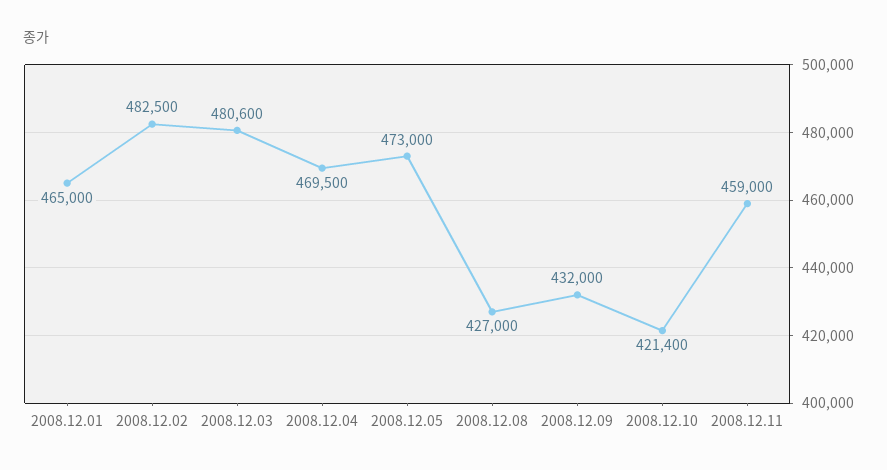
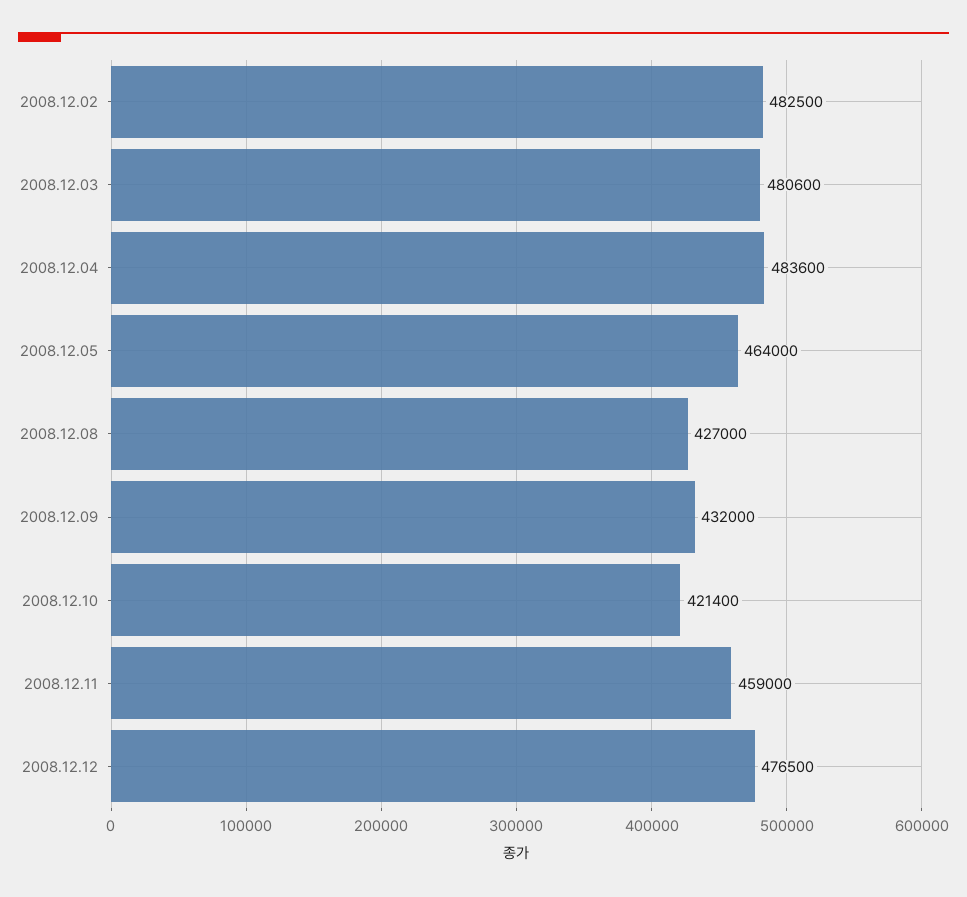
2008.12.01: 465000 -> none
2008.12.04: 469500 -> 483600
2008.12.05: 473000 -> 464000
2008.12.12: none -> 476500

